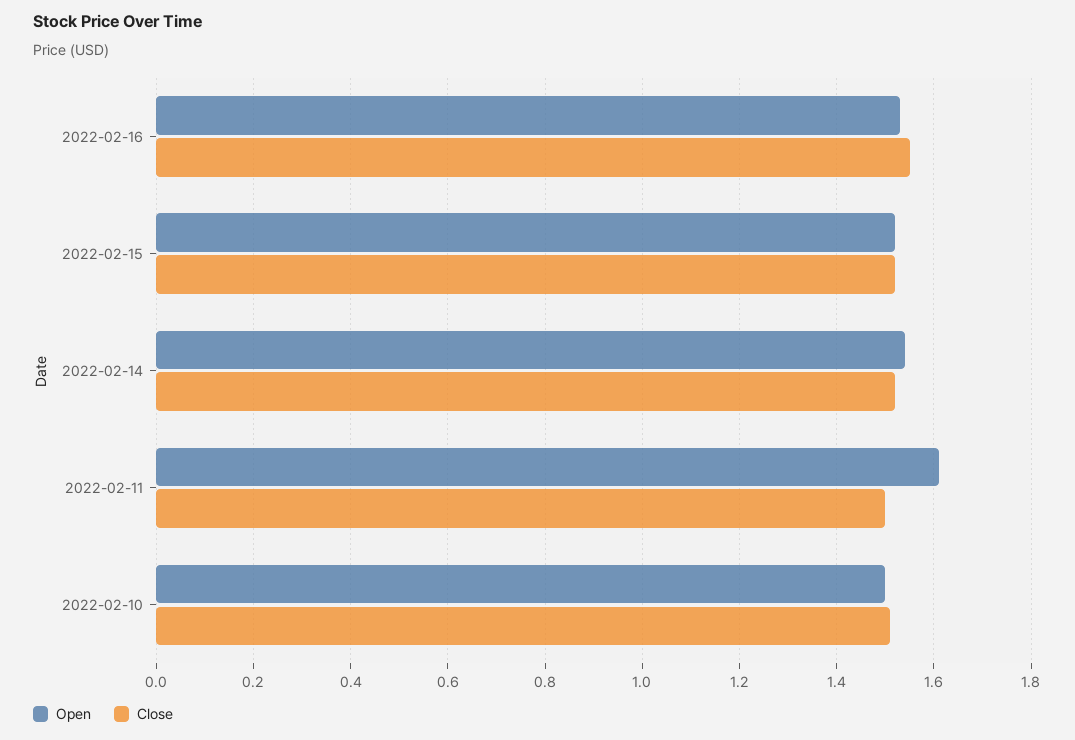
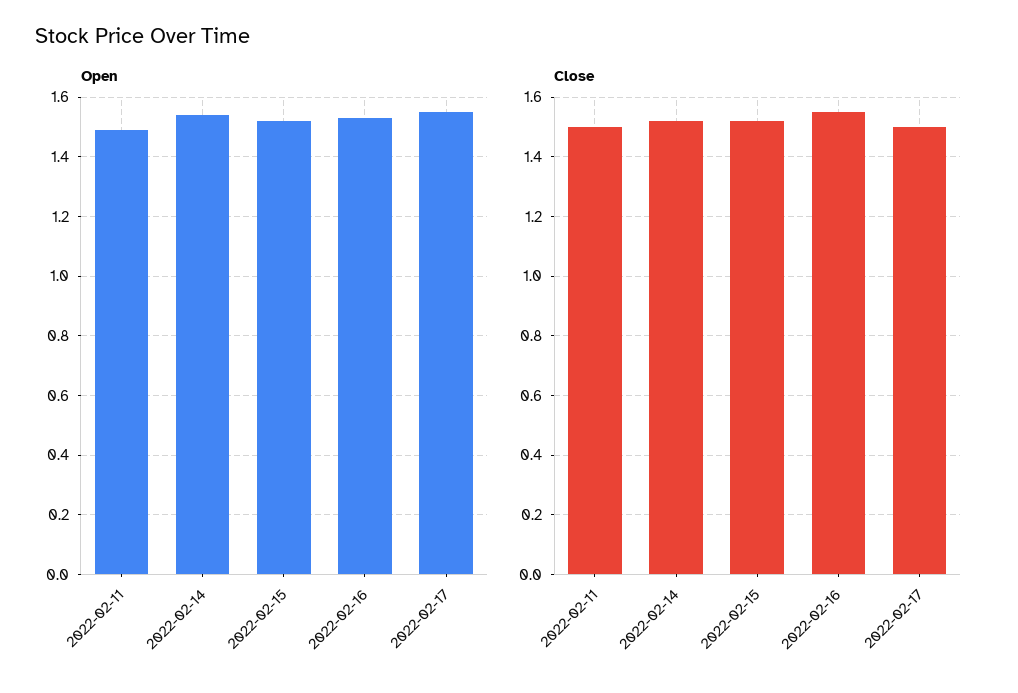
Open, 2022-02-11: 1.6 -> 1.5
Open, 2022-02-10: 1.5 -> none
Close, 2022-02-10: 1.5 -> none
Open, 2022-02-17: none -> 1.55
Close, 2022-02-17: none -> 1.5

